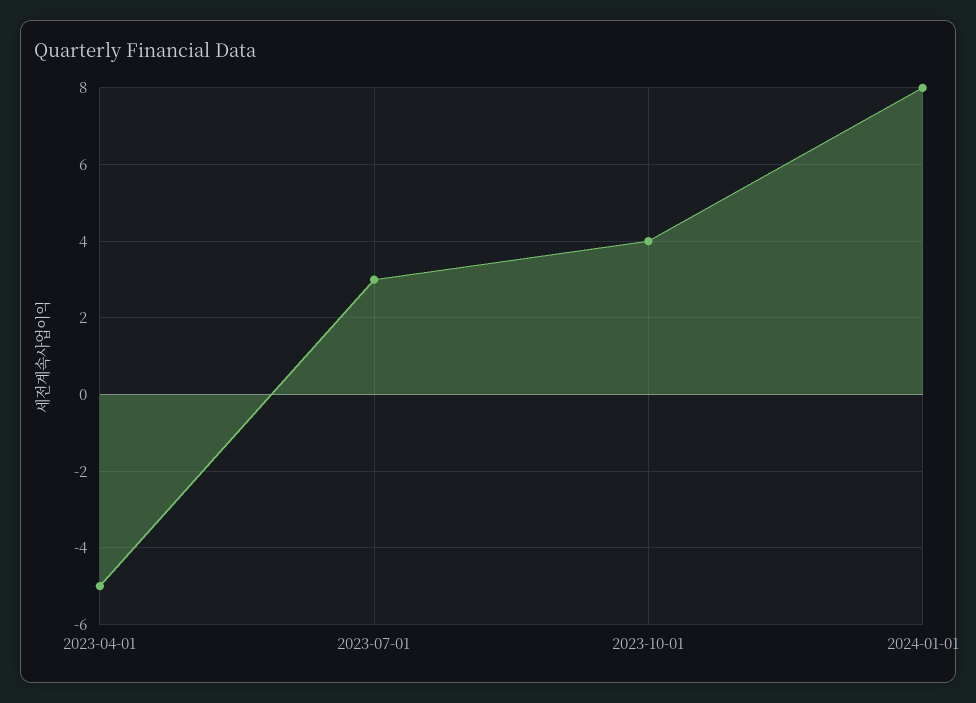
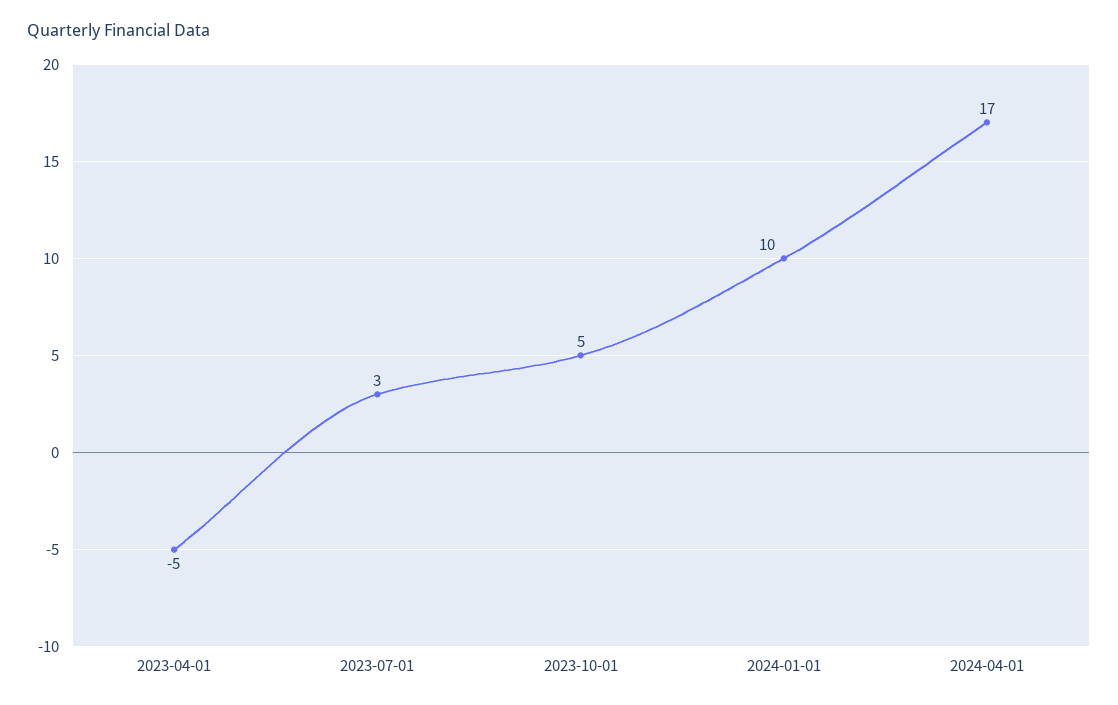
2023-10-01: 4 -> 5
2024-01-01: 8 -> 10
2024-04-01: none -> 17

